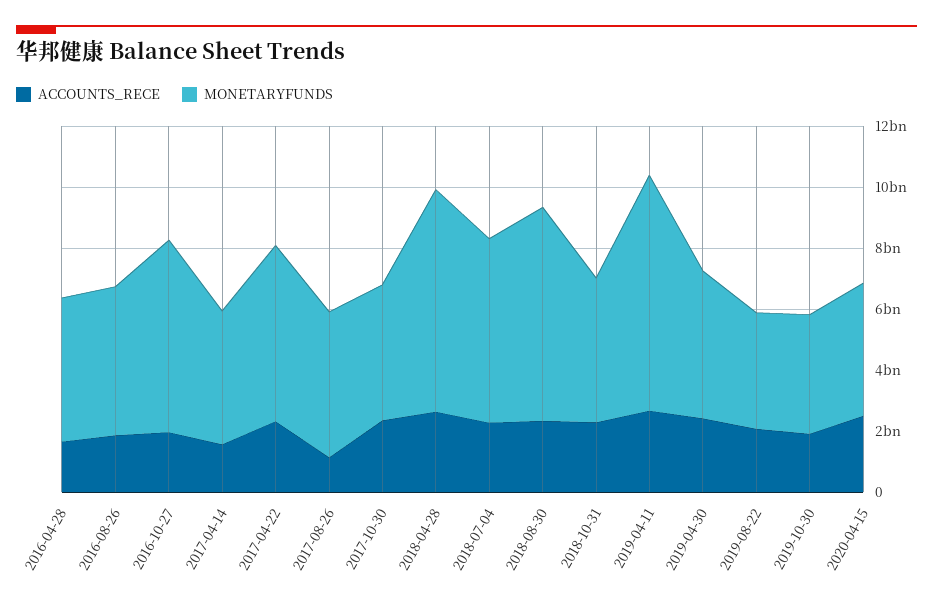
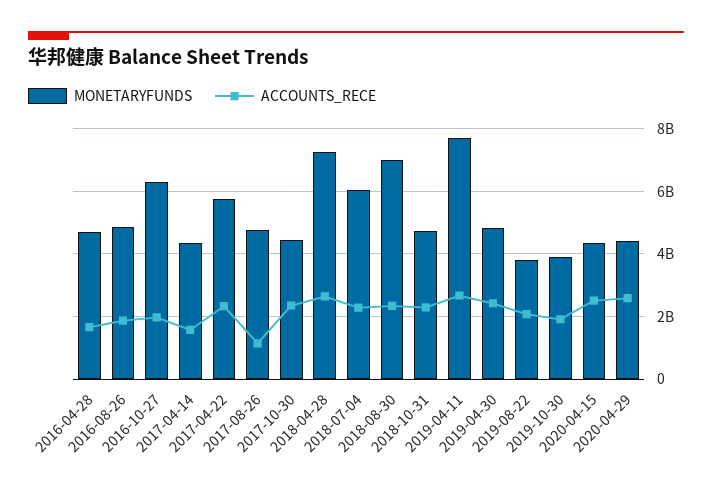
MONETARYFUNDS, 2020-04-29: none -> 4400000000
ACCOUNTS_RECE, 2020-04-29: none -> 2600000000

